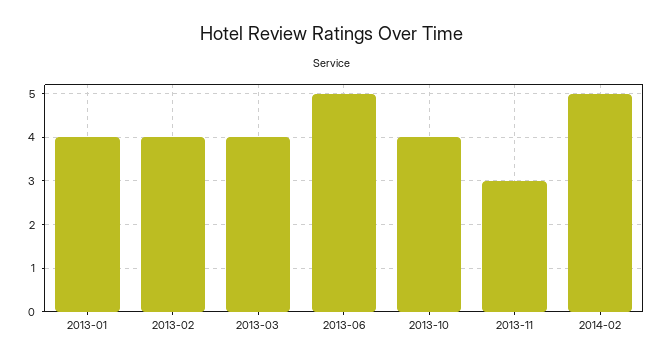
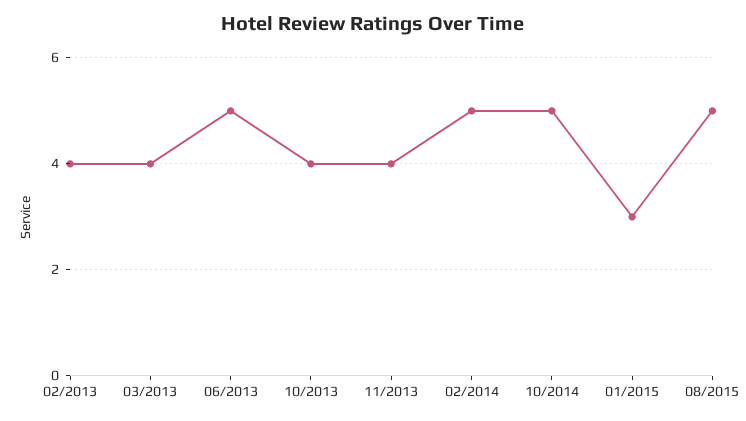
2013-01: 4 -> none
2013-11: 3 -> 4
10/2014: none -> 5
01/2015: none -> 3
08/2015: none -> 5

